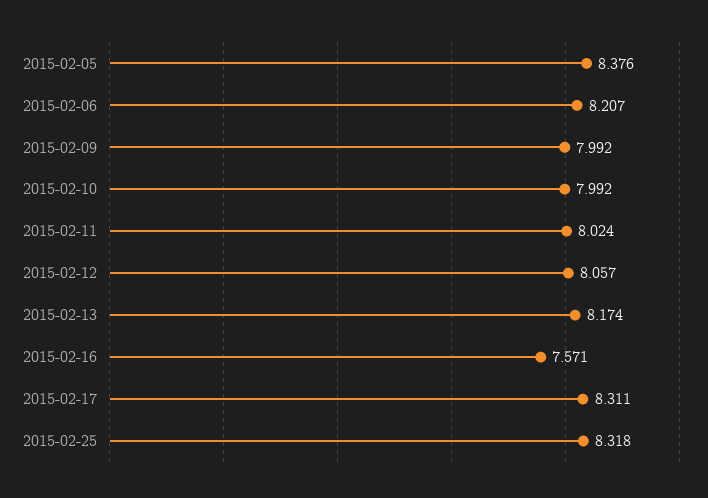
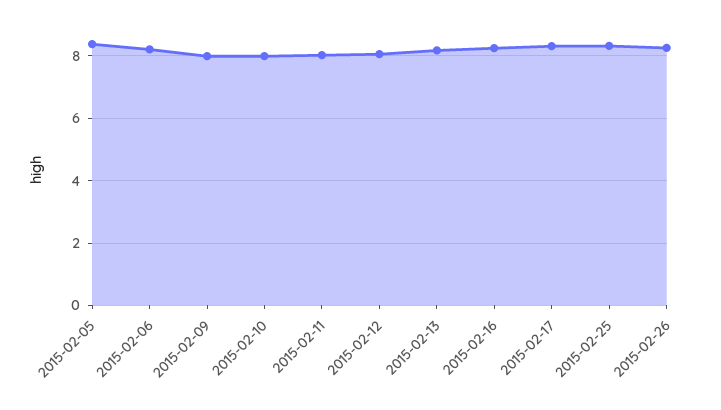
2015-02-16: 7.571 -> 8.2
2015-02-26: none -> 8.2

